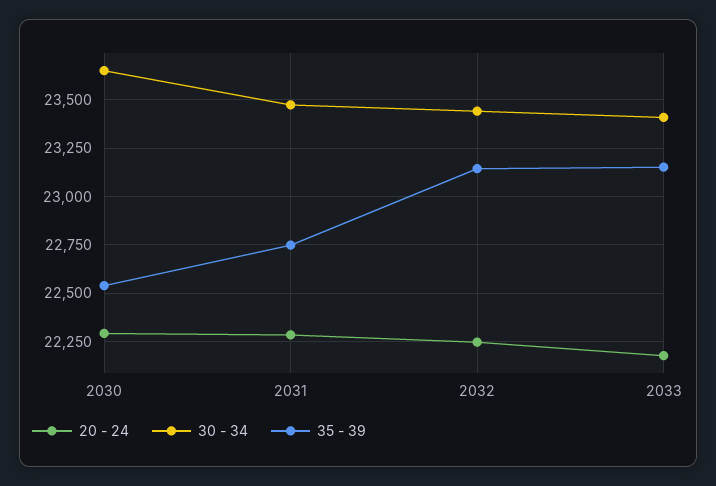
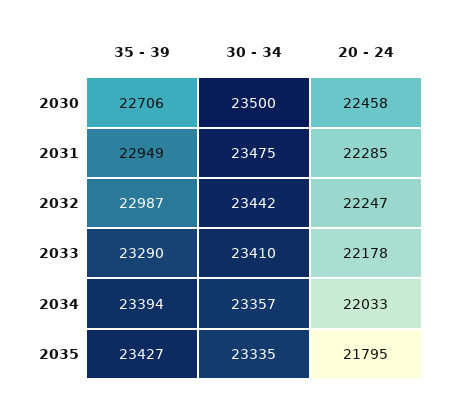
20 - 24, 2030: 22300 -> 22458
30 - 34, 2030: 23650 -> 23500
35 - 39, 2030: 22550 -> 22706
35 - 39, 2031: 22750 -> 22949
35 - 39, 2032: 23150 -> 22987
35 - 39, 2033: 23150 -> 23290
35 - 39, 2034: none -> 23394
30 - 34, 2034: none -> 23357
20 - 24, 2034: none -> 22033
35 - 39, 2035: none -> 23427
30 - 34, 2035: none -> 23335
20 - 24, 2035: none -> 21795

